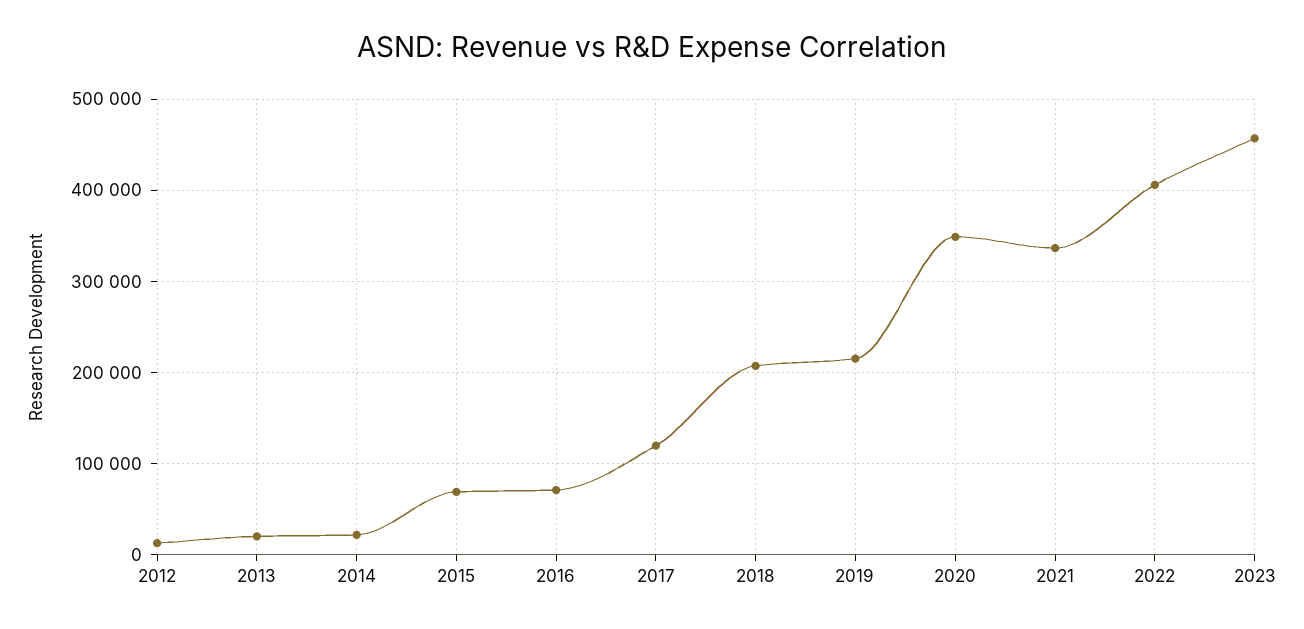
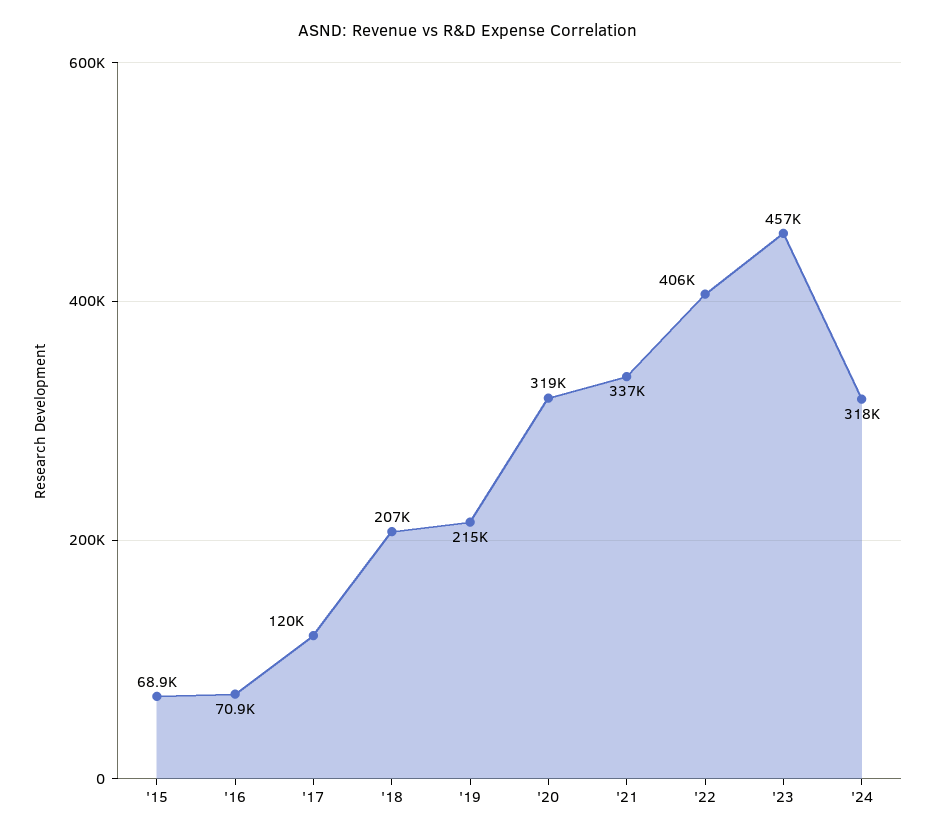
2012: 10000 -> none
2013: 20000 -> none
2014: 20000 -> none
2020: 350000 -> 319000
'24: none -> 318000

